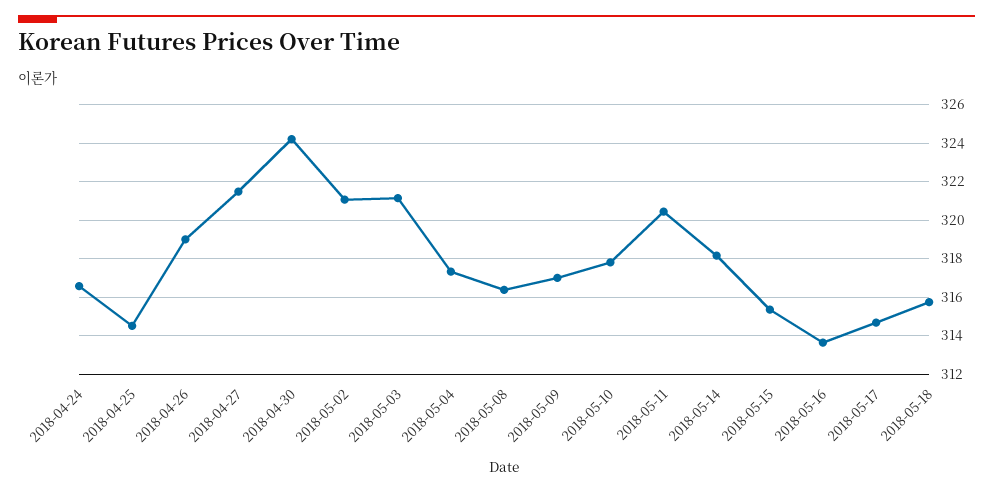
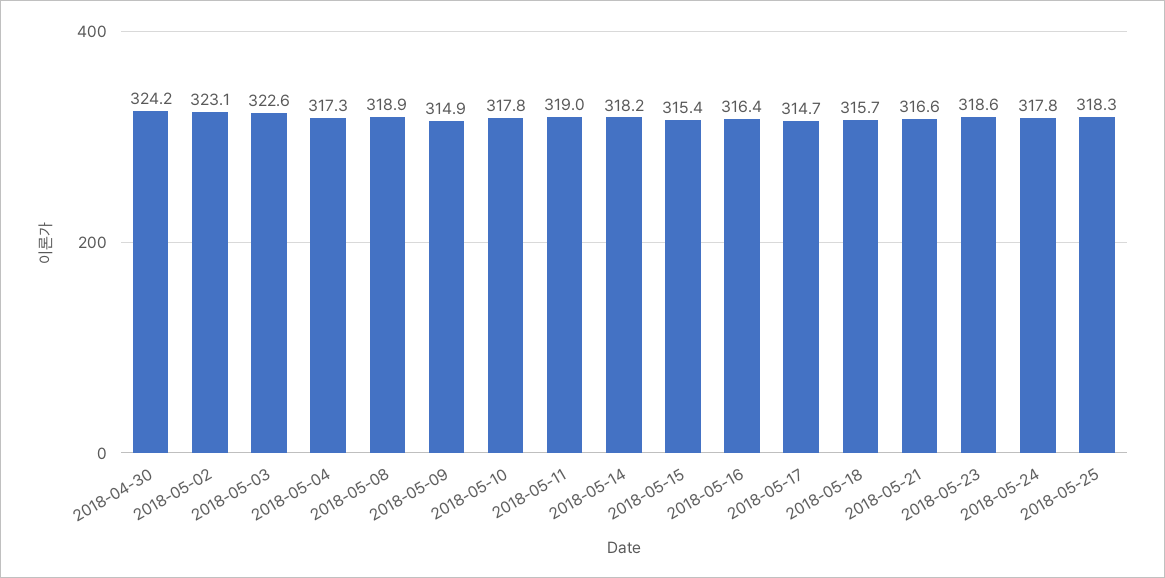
2018-04-24: 316.5 -> none
2018-04-25: 314.5 -> none
2018-04-26: 319 -> none
2018-04-27: 321.5 -> none
2018-05-02: 321 -> 323.1
2018-05-03: 321 -> 322.6
2018-05-08: 316.5 -> 318.9
2018-05-09: 317 -> 314.9
2018-05-11: 320.5 -> 319
2018-05-16: 313.5 -> 316.4
2018-05-21: none -> 316.6
2018-05-23: none -> 318.6
2018-05-24: none -> 317.8
2018-05-25: none -> 318.3

